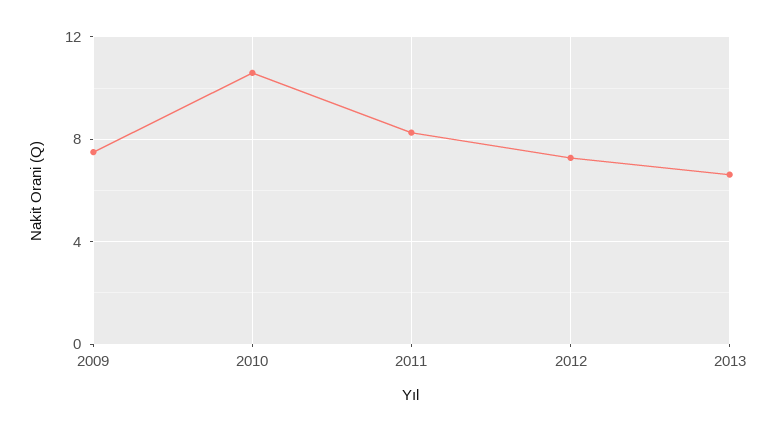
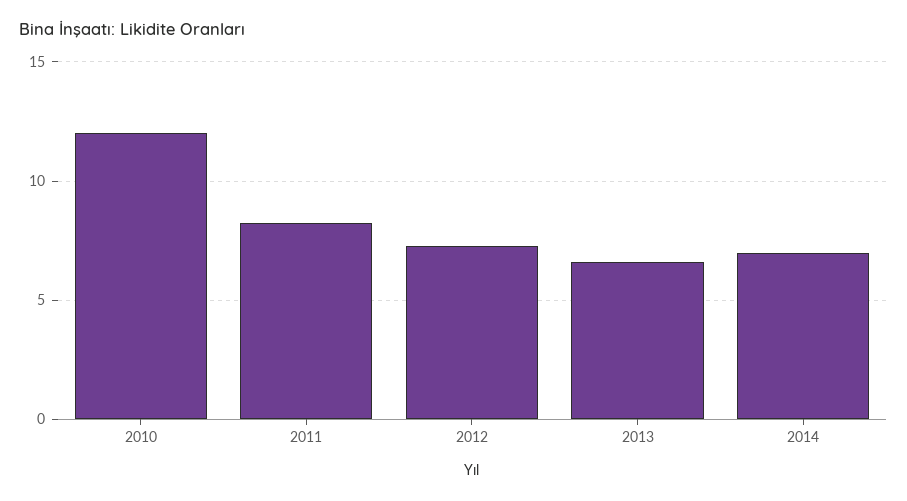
2009: 7.5 -> none
2010: 10.5 -> 12
2014: none -> 7

